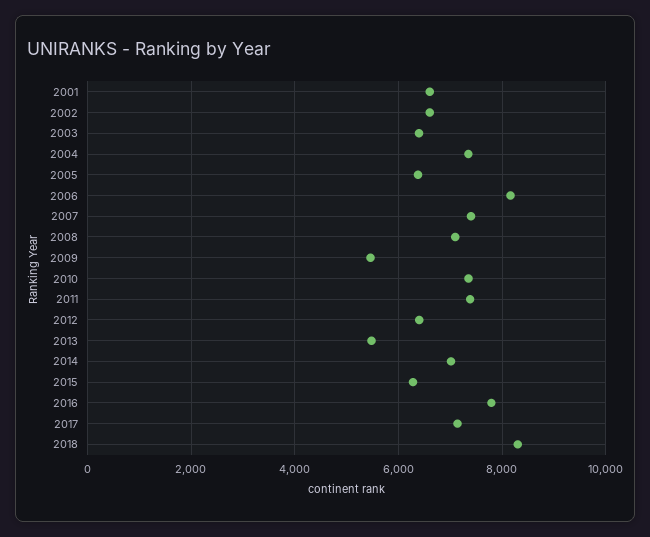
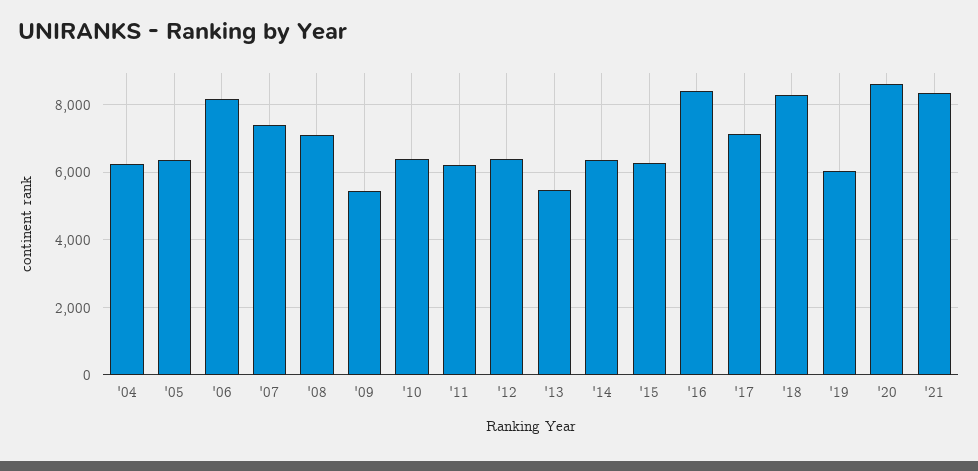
2001: 6600 -> none
2002: 6600 -> none
2003: 6400 -> none
2004: 7400 -> 6200
2010: 7400 -> 6400
2011: 7400 -> 6200
2014: 7000 -> 6400
2016: 7800 -> 8400
'19: none -> 6000
'20: none -> 8600
'21: none -> 8400

